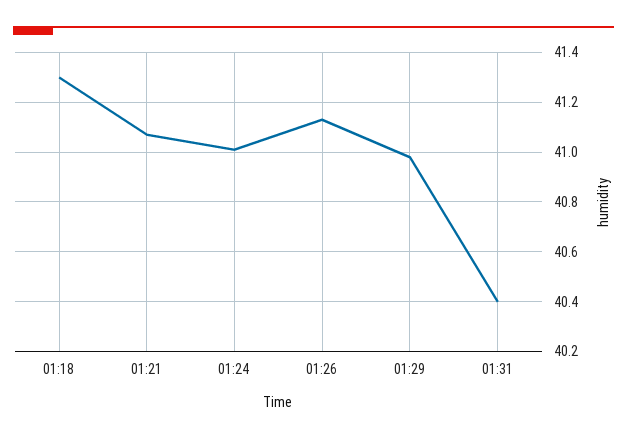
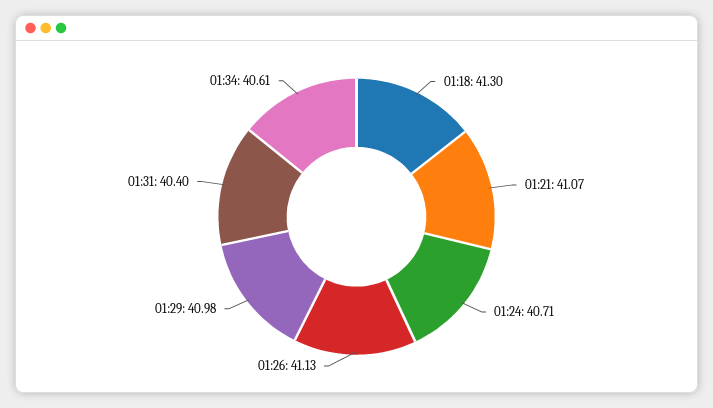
01:24: 41 -> 40.71
01:34: none -> 40.61

